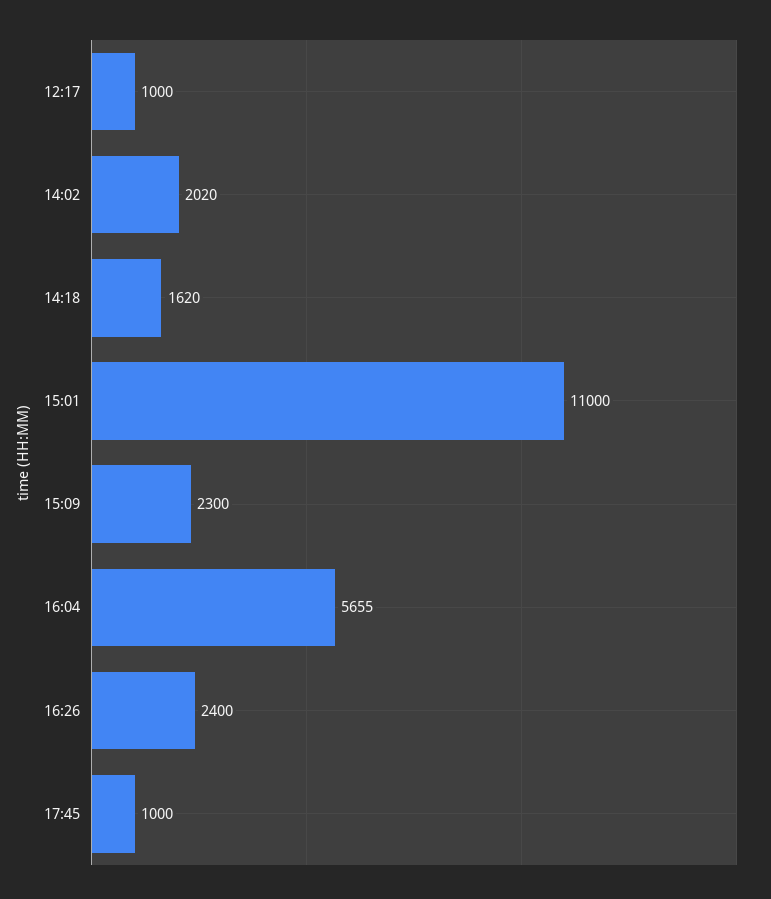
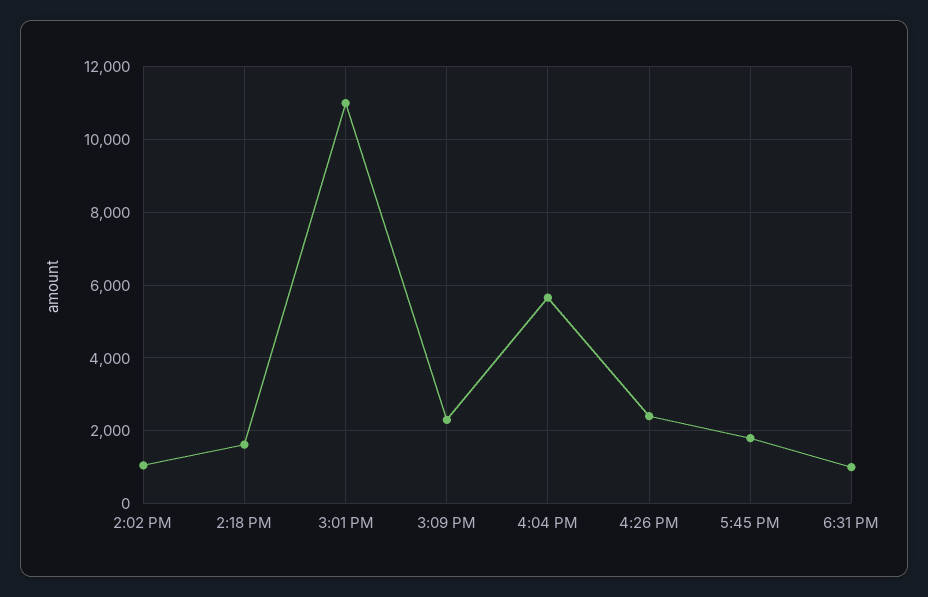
12:17: 1000 -> none
14:02: 2020 -> 1000
17:45: 1000 -> 1800
6:31 PM: none -> 1000

